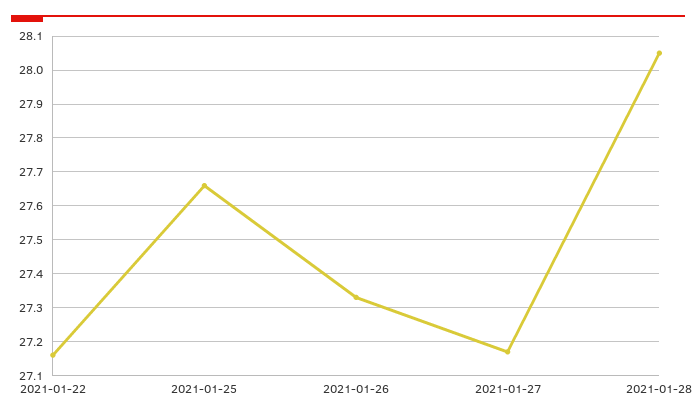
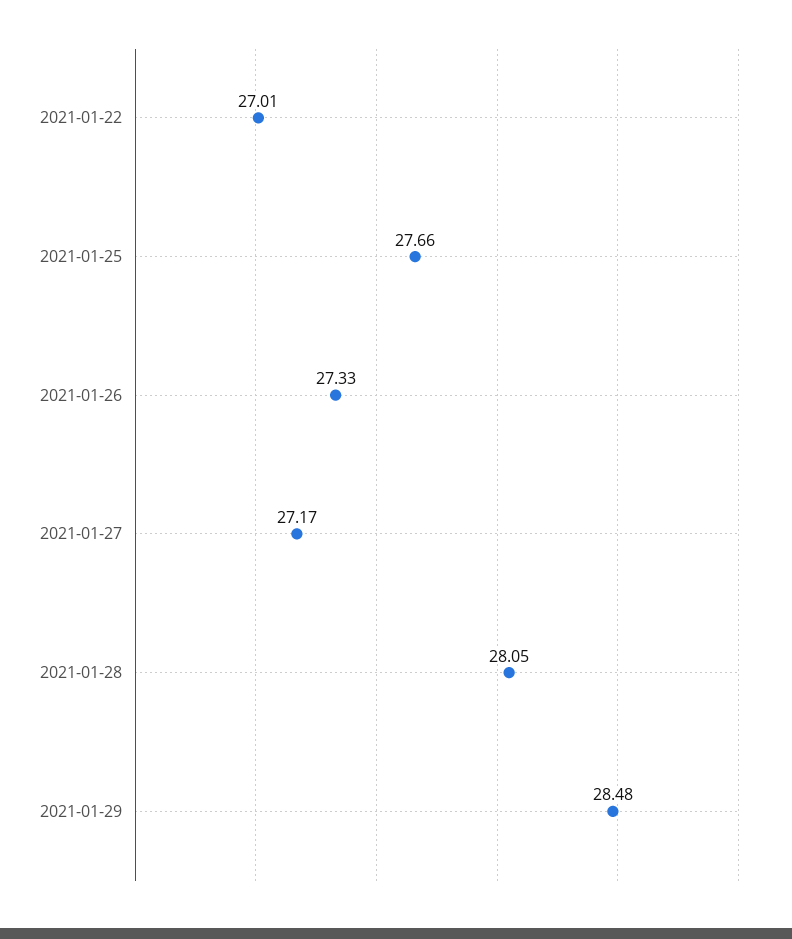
2021-01-22: 27.15 -> 27.01
2021-01-29: none -> 28.48

